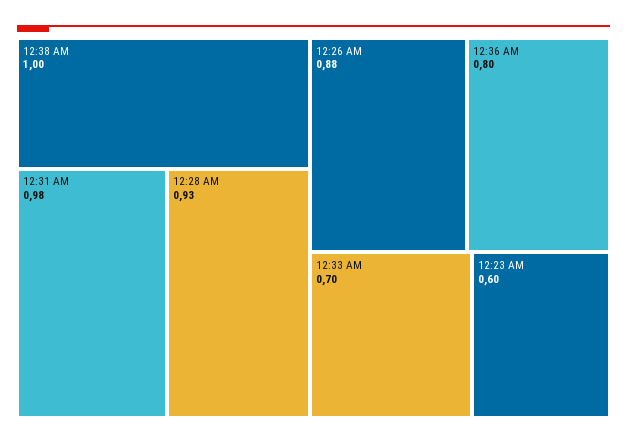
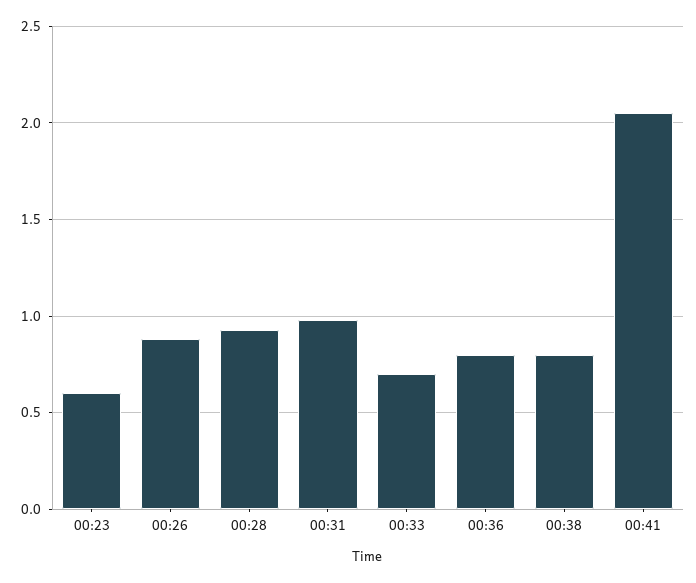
12:38 AM: 1 -> 0.8
00:41: none -> 2.05

